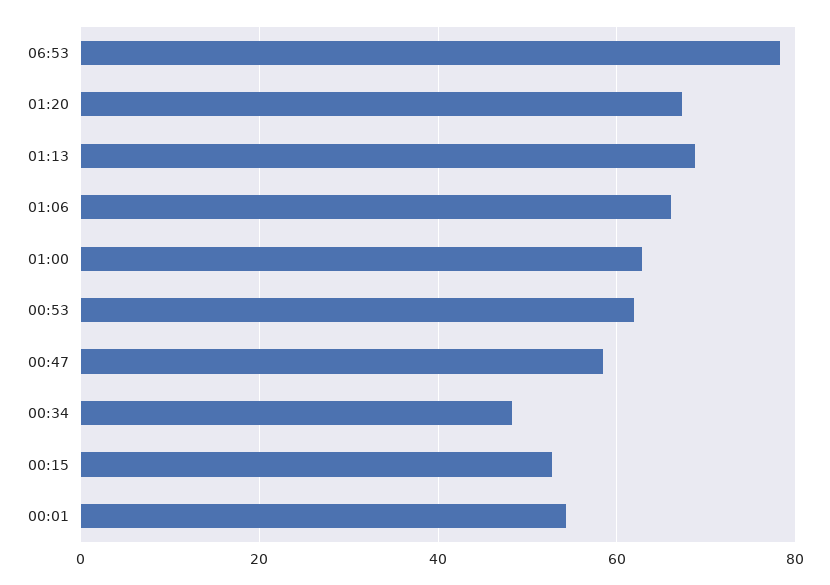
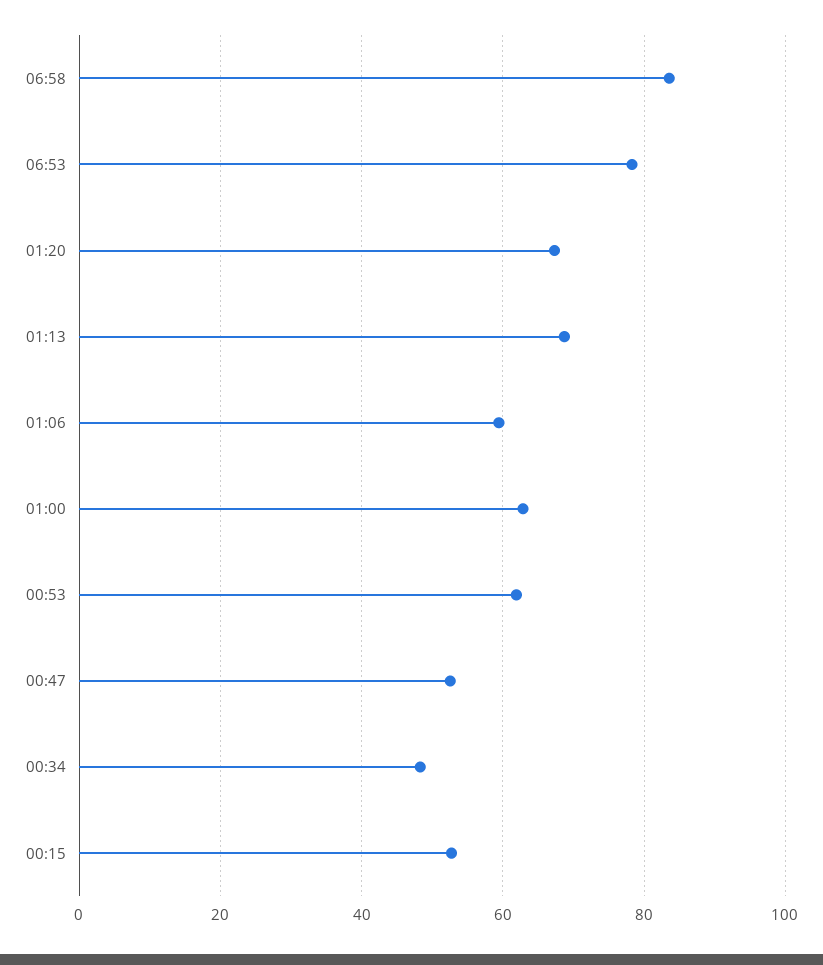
01:06: 66 -> 60
00:47: 58 -> 52
00:01: 54 -> none
06:58: none -> 84

